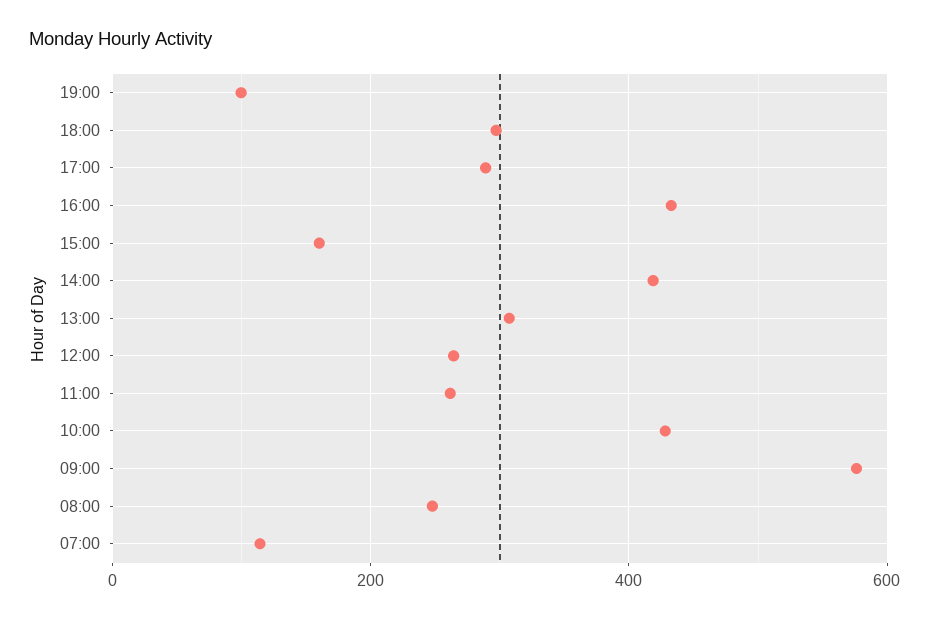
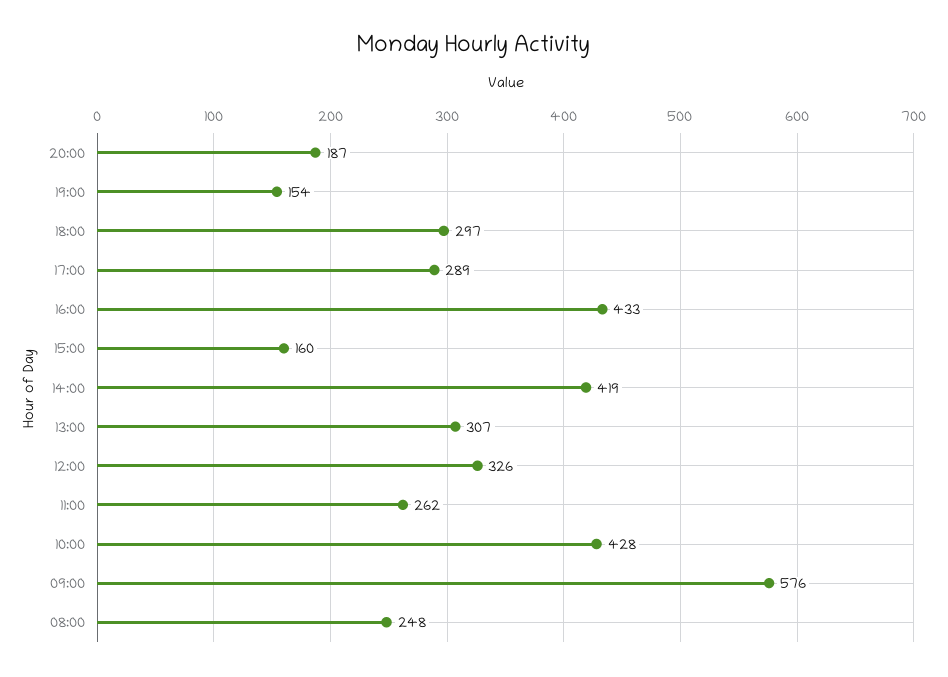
19:00: 100 -> 154
12:00: 260 -> 326
07:00: 120 -> none
20:00: none -> 187

